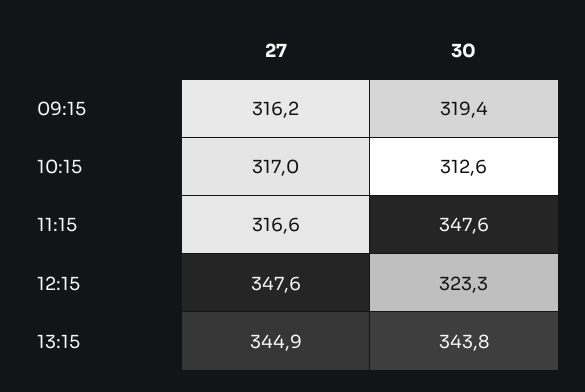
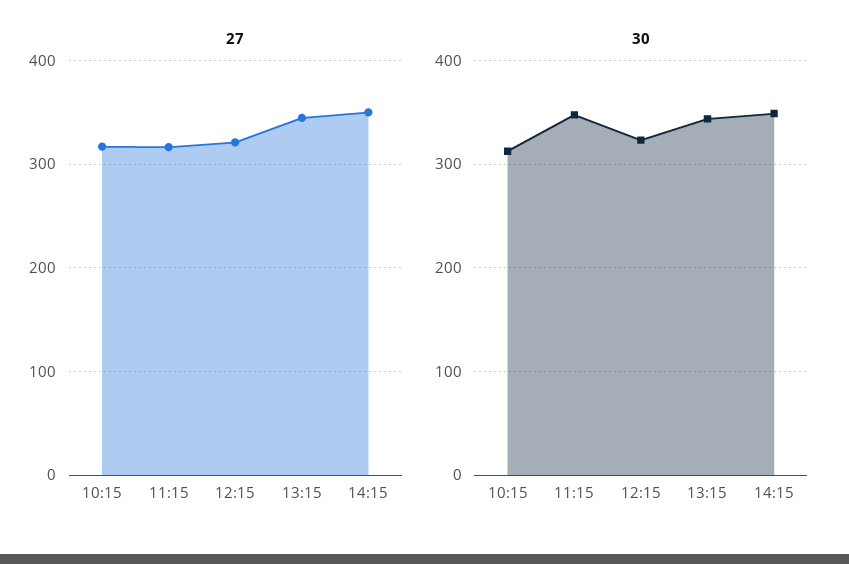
27, 09:15: 316.2 -> none
30, 09:15: 319.4 -> none
27, 12:15: 347.6 -> 320
27, 14:15: none -> 350
30, 14:15: none -> 350

